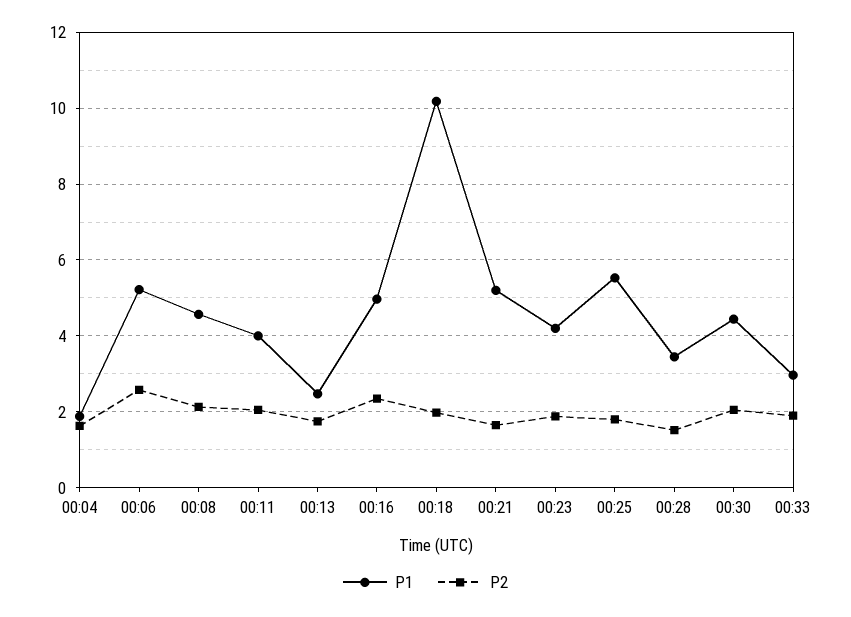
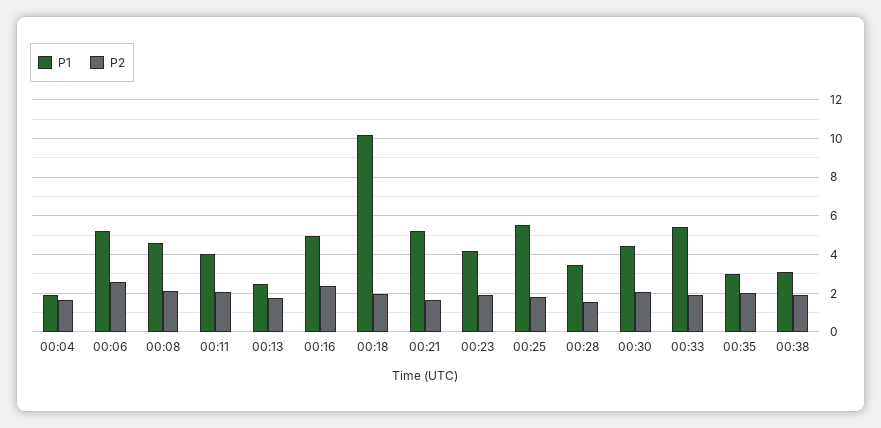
P1, 00:33: 3 -> 5.5
P1, 00:35: none -> 3
P2, 00:35: none -> 2
P1, 00:38: none -> 3
P2, 00:38: none -> 2

